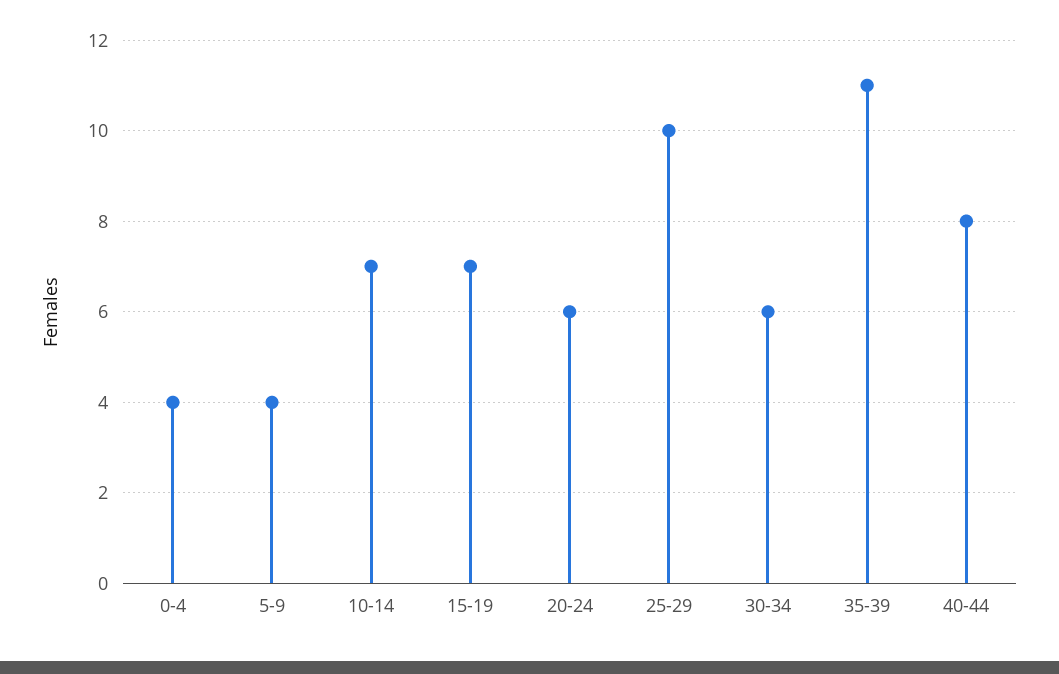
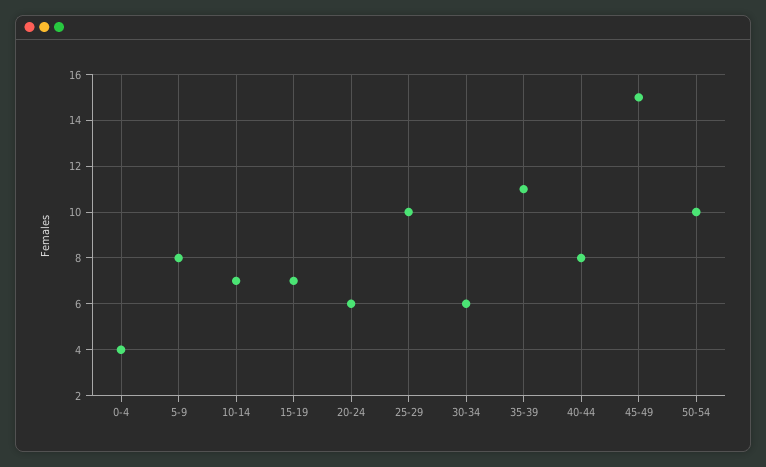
5-9: 4 -> 8
45-49: none -> 15
50-54: none -> 10

